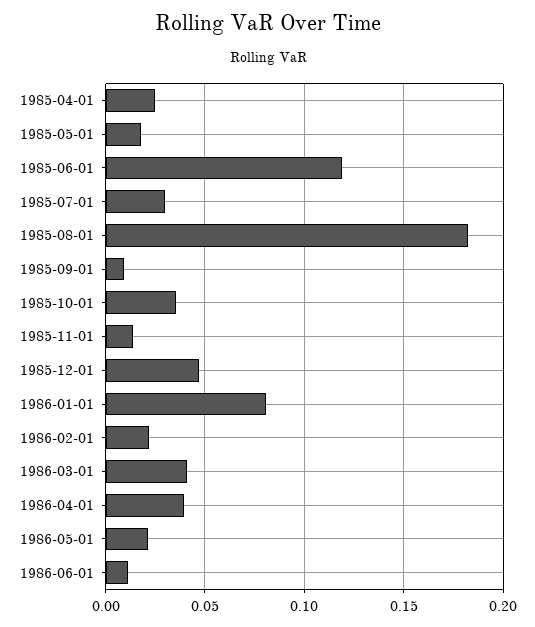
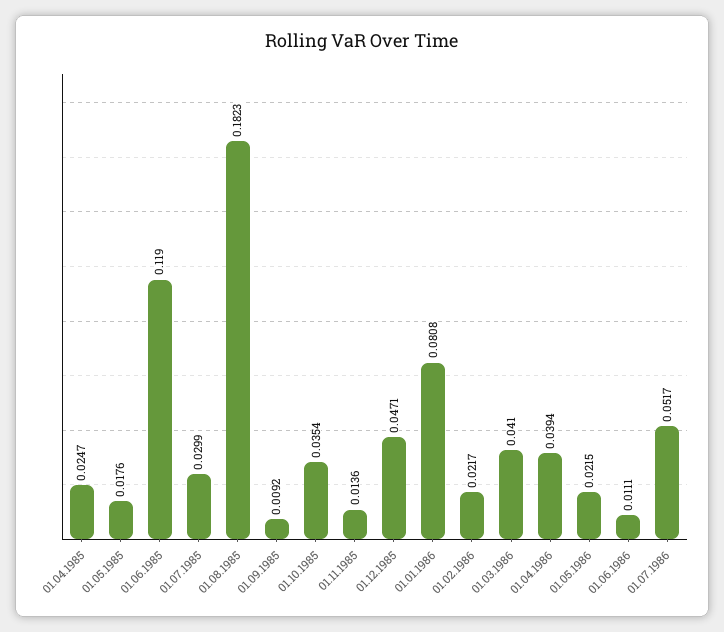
01.07.1986: none -> 0.0517

